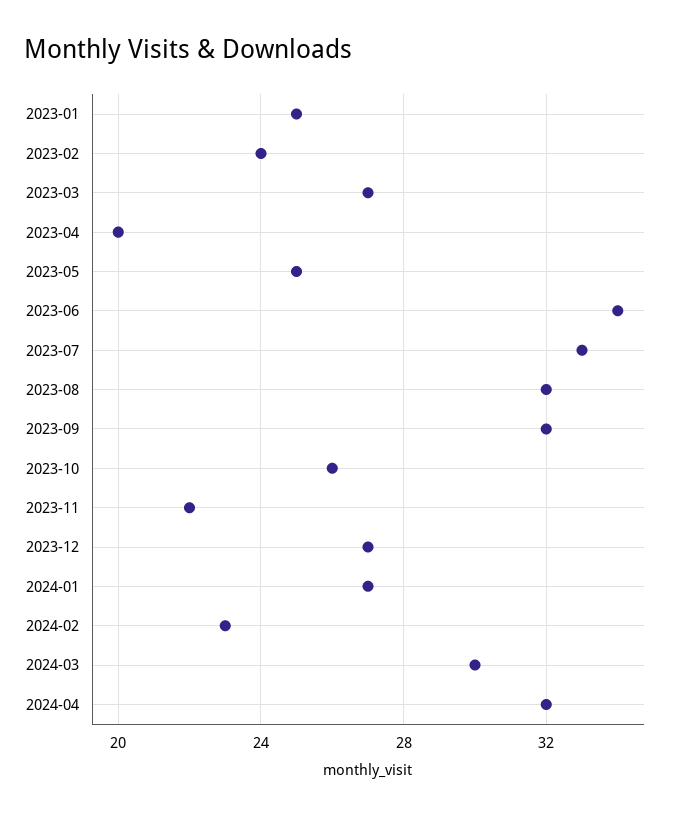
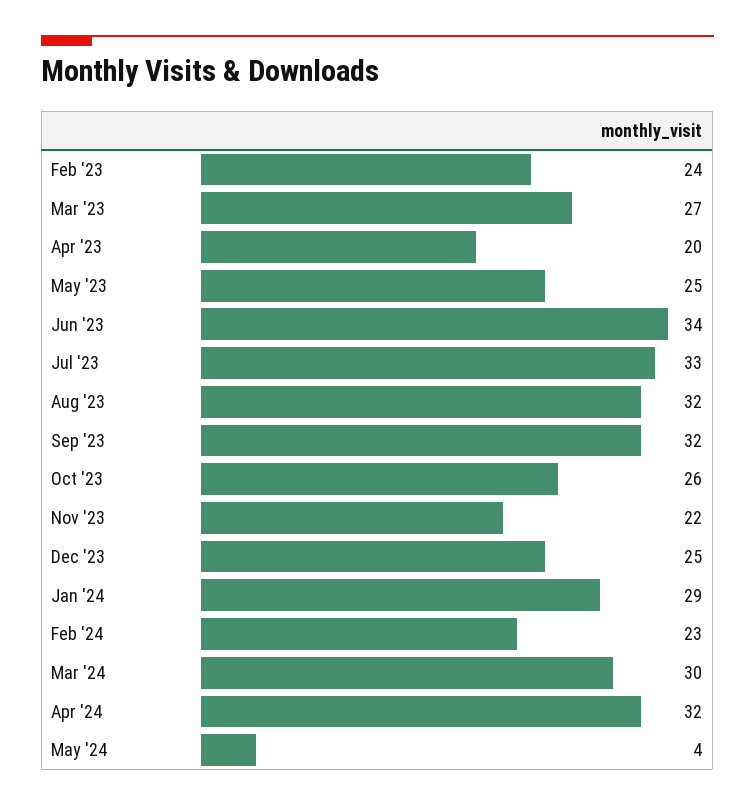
2023-01: 25 -> none
2023-12: 27 -> 25
2024-01: 27 -> 29
May '24: none -> 4

